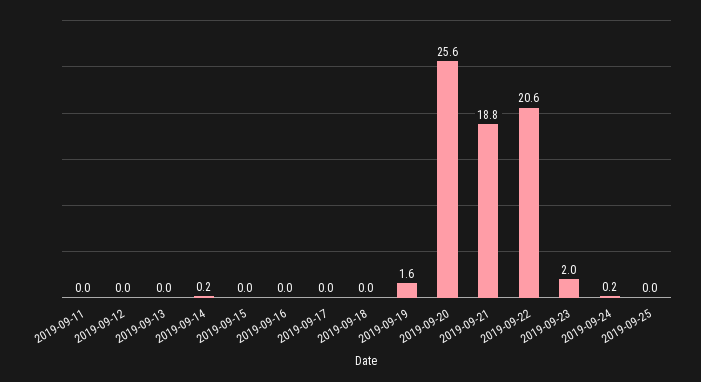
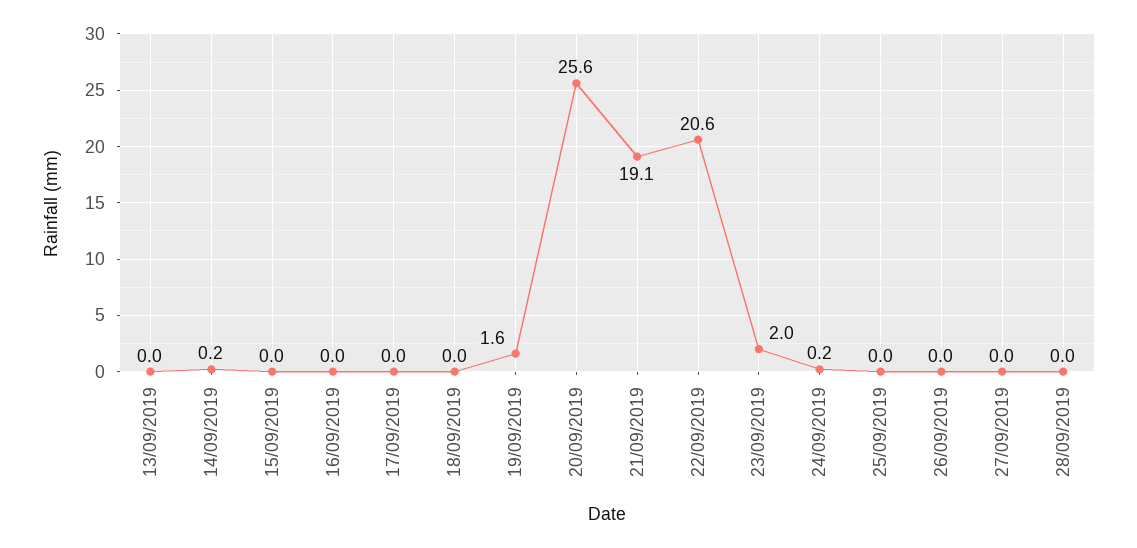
2019-09-11: 0 -> none
2019-09-12: 0 -> none
2019-09-21: 18.8 -> 19.1
26/09/2019: none -> 0
27/09/2019: none -> 0
28/09/2019: none -> 0

